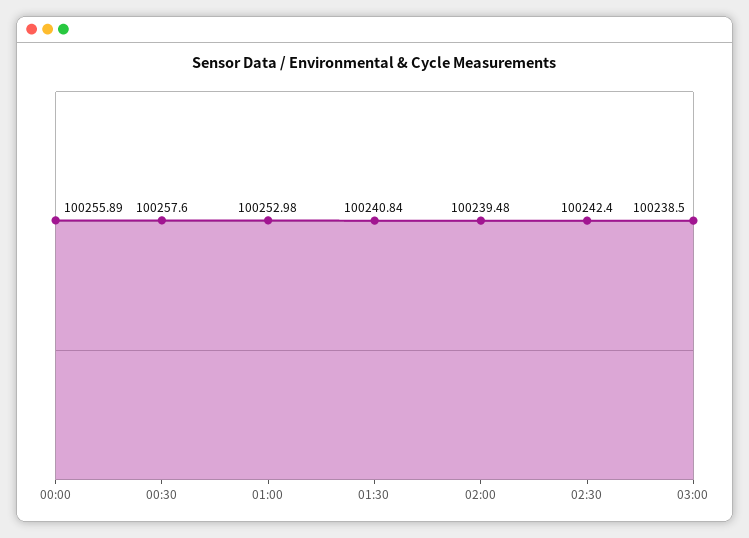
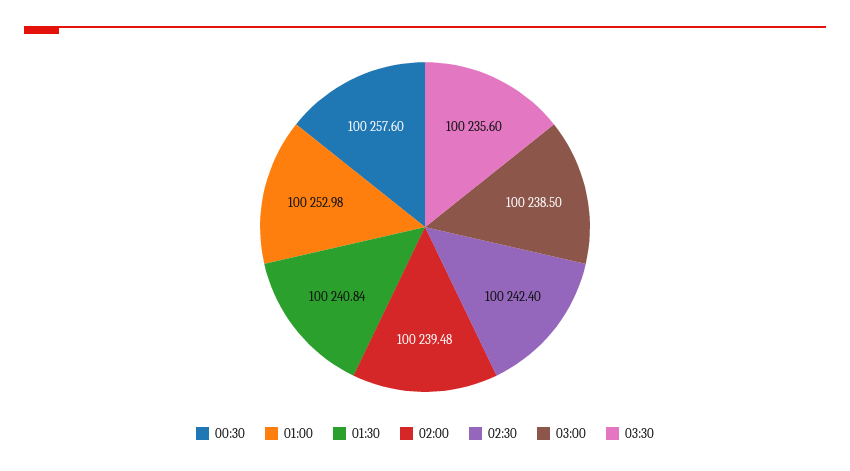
00:00: 100255.89 -> none
03:30: none -> 100235.6

